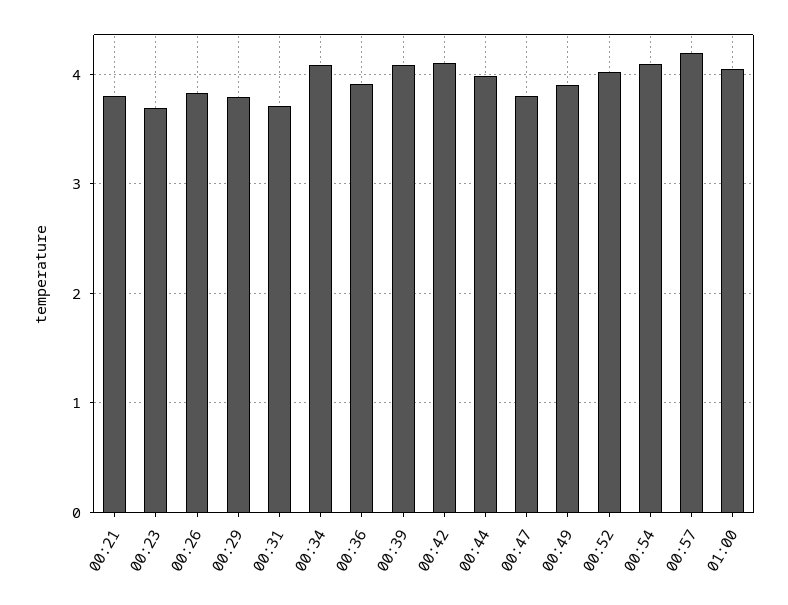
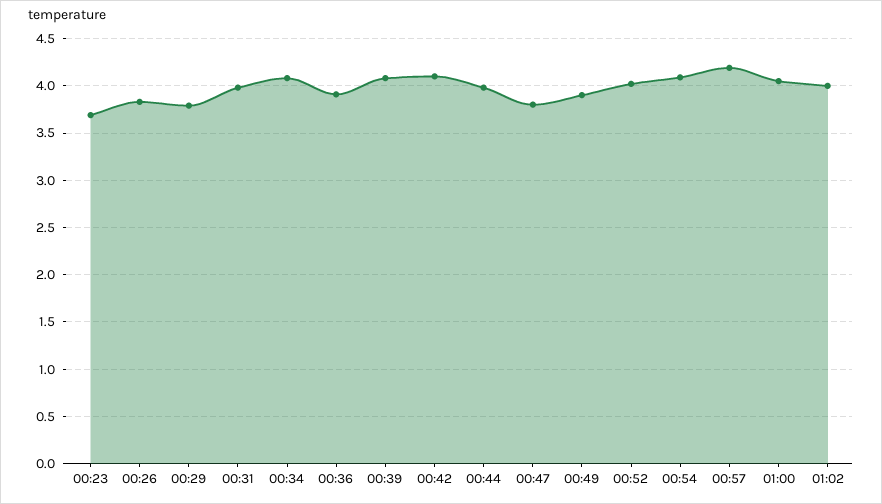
00:21: 3.8 -> none
00:31: 3.7 -> 4
01:02: none -> 4

